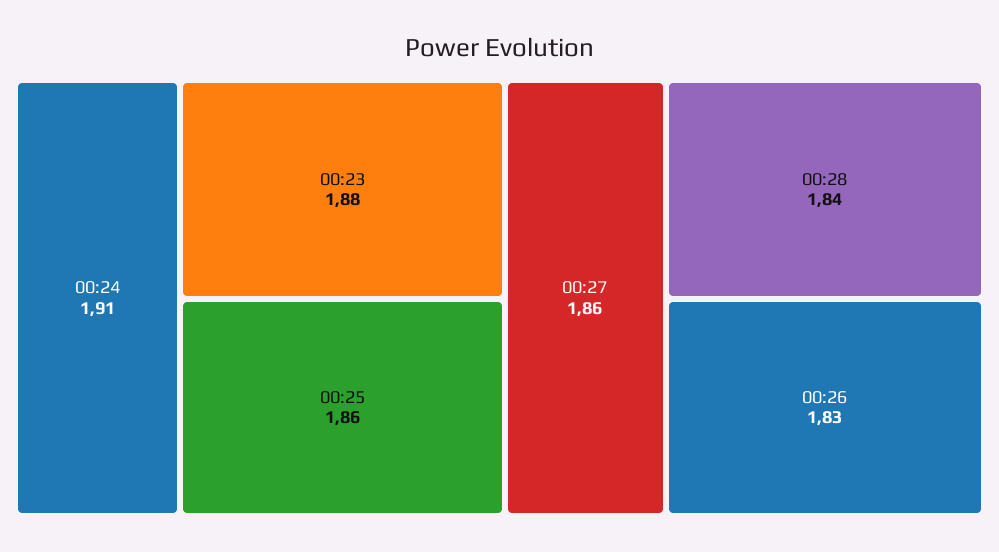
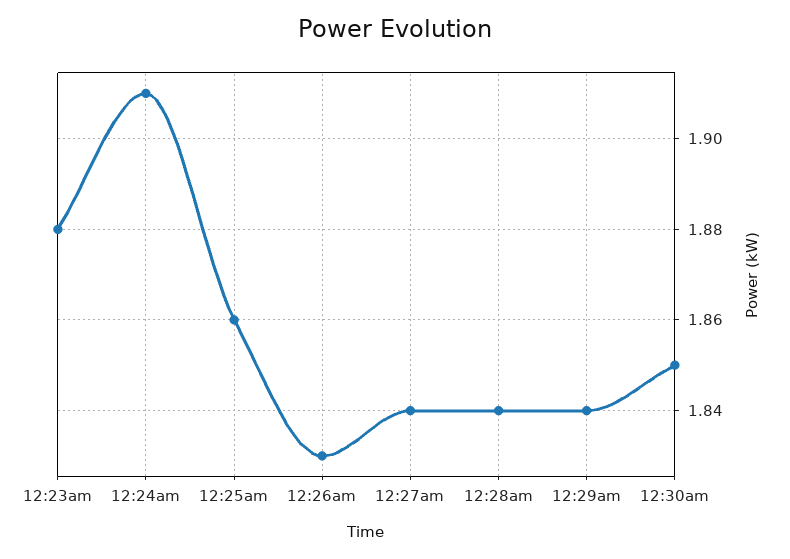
00:27: 1.86 -> 1.84
12:29am: none -> 1.84
12:30am: none -> 1.85

